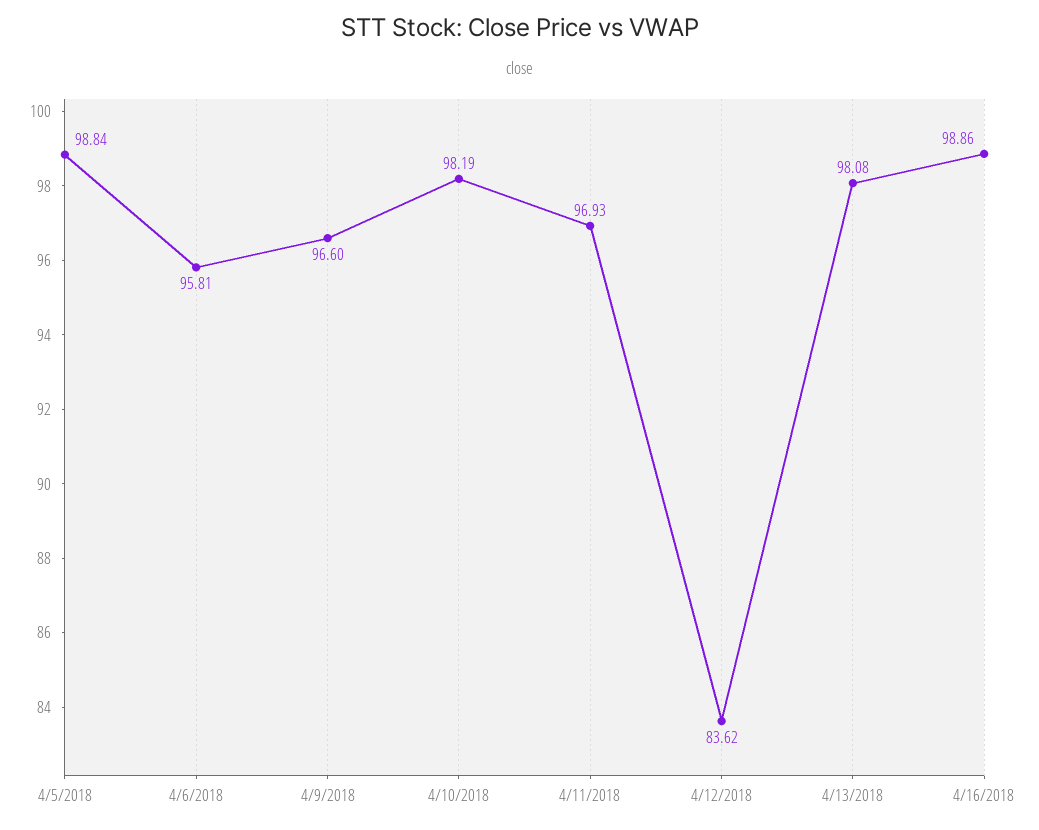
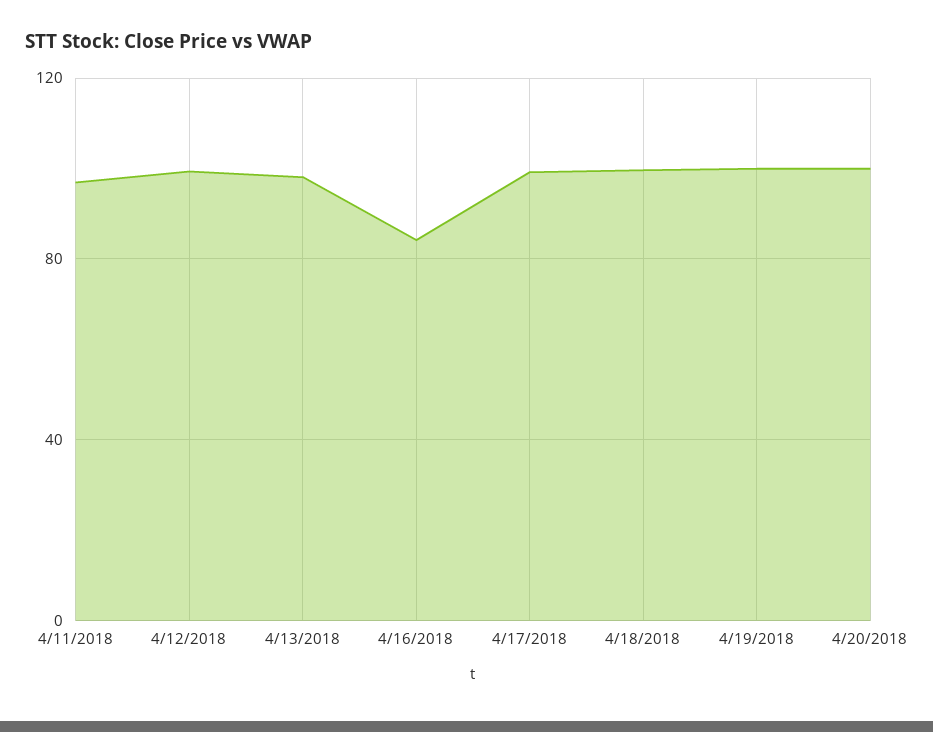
4/5/2018: 98.84 -> none
4/6/2018: 95.81 -> none
4/9/2018: 96.6 -> none
4/10/2018: 98.19 -> none
4/12/2018: 83.62 -> 100
4/16/2018: 98.86 -> 85
4/17/2018: none -> 100
4/18/2018: none -> 100
4/19/2018: none -> 100
4/20/2018: none -> 100

